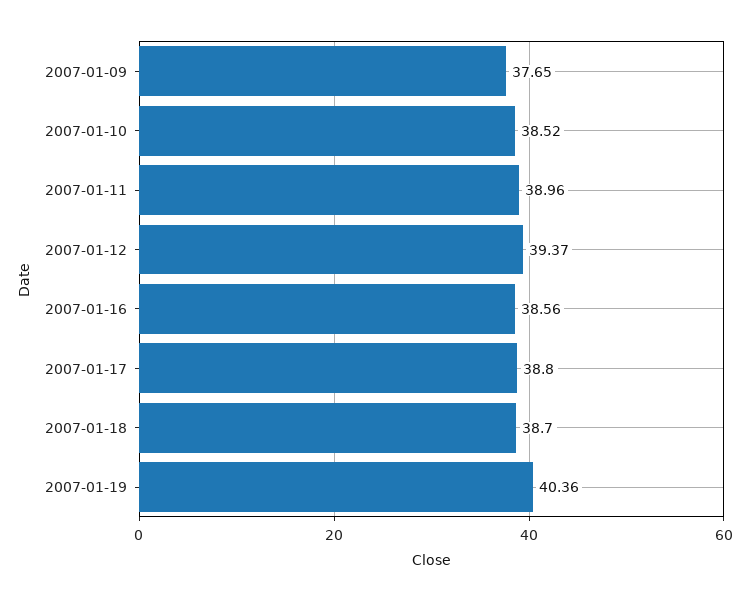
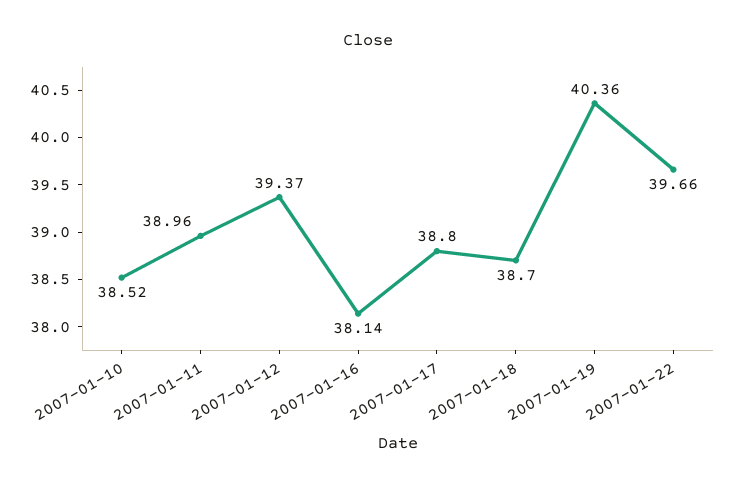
2007-01-09: 37.65 -> none
2007-01-16: 38.56 -> 38.14
2007-01-22: none -> 39.66

